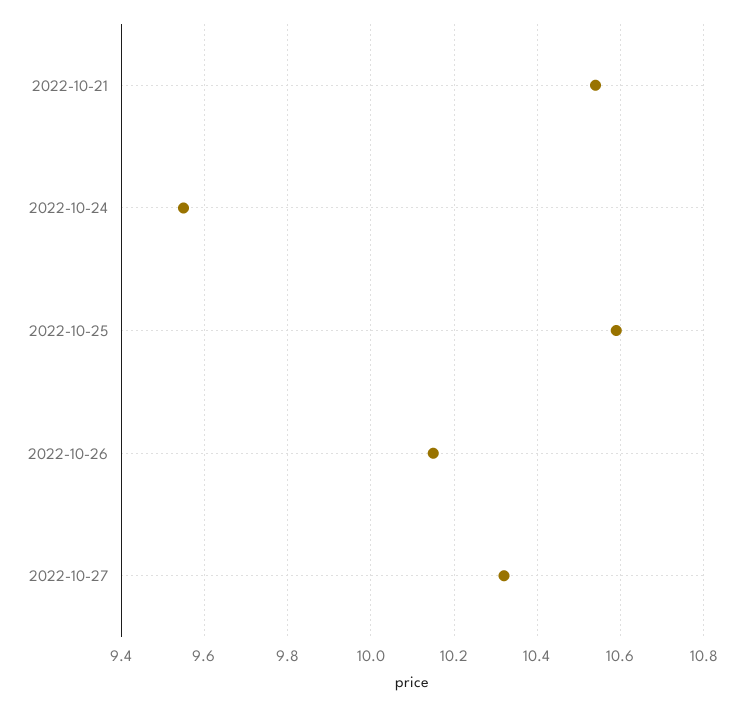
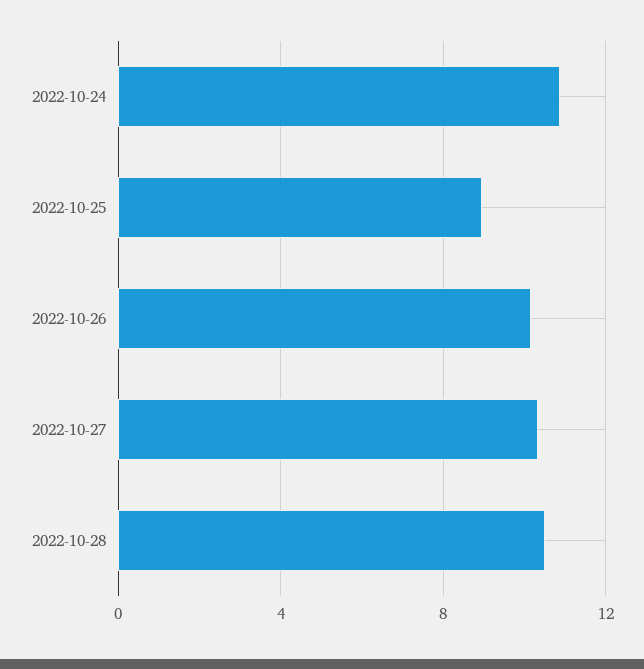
2022-10-21: 10.55 -> none
2022-10-24: 9.55 -> 11
2022-10-25: 10.6 -> 9
2022-10-28: none -> 10.5

